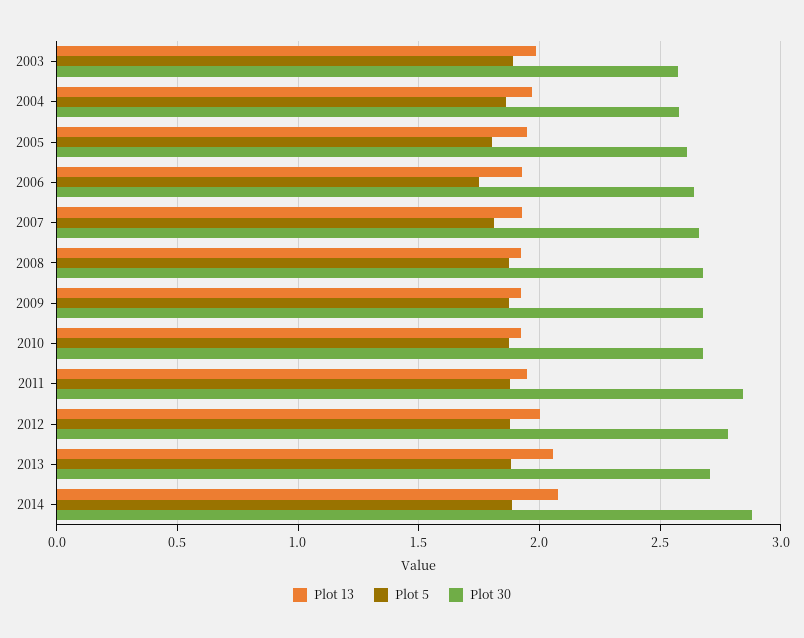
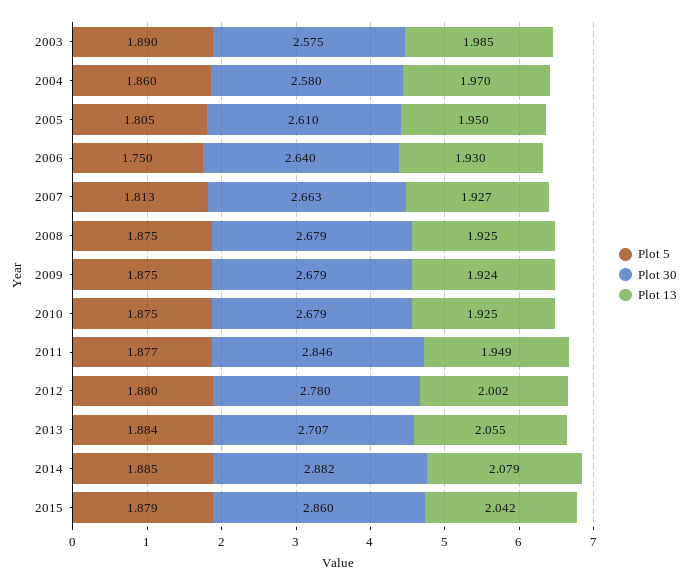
Plot 5, 2015: none -> 1.879
Plot 30, 2015: none -> 2.86
Plot 13, 2015: none -> 2.042

